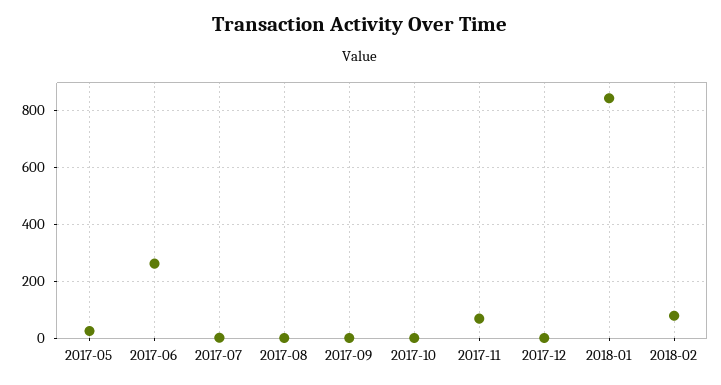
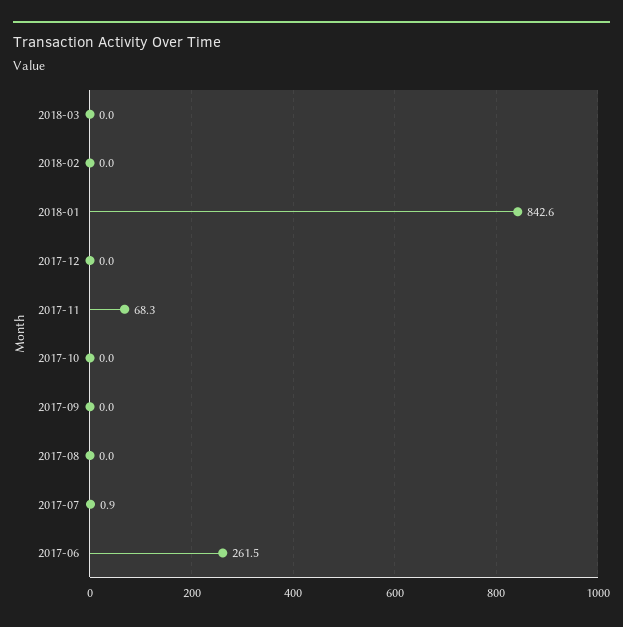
2017-05: 25 -> none
2018-02: 75 -> 0
2018-03: none -> 0

